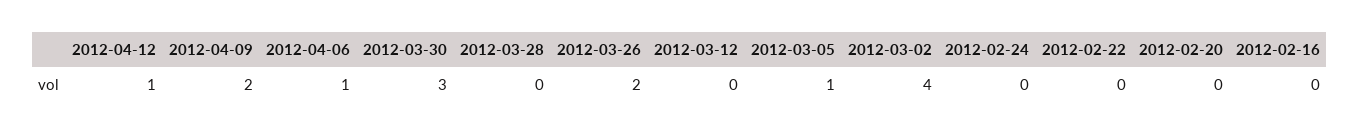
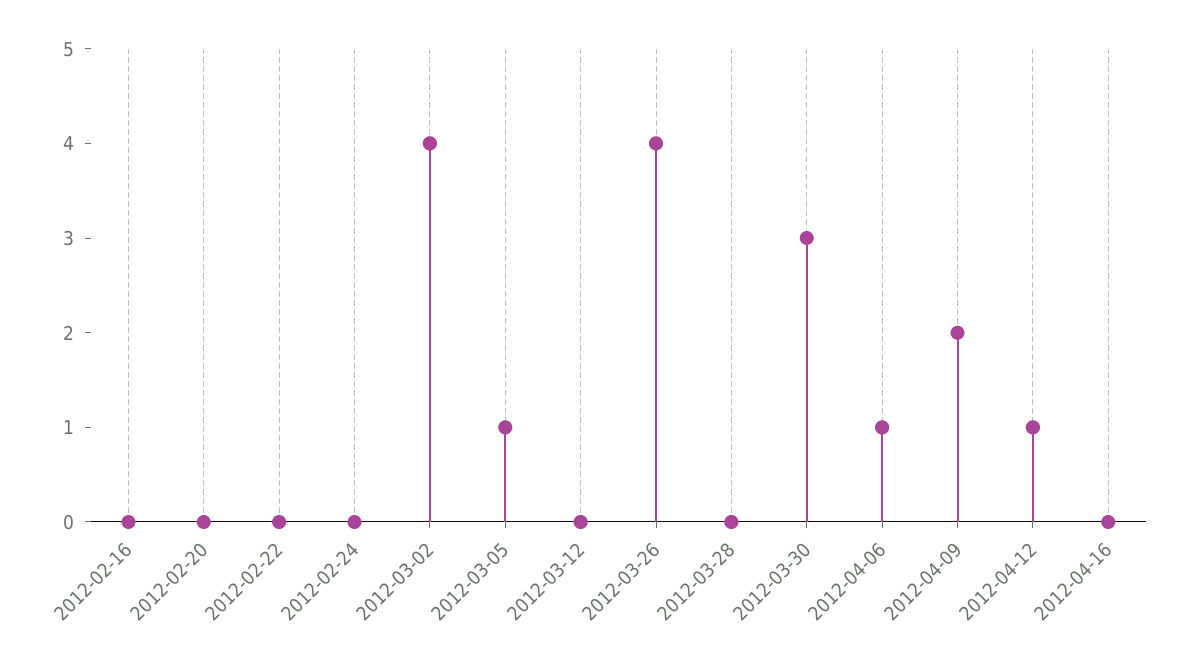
2012-03-26: 2 -> 4
2012-04-16: none -> 0

